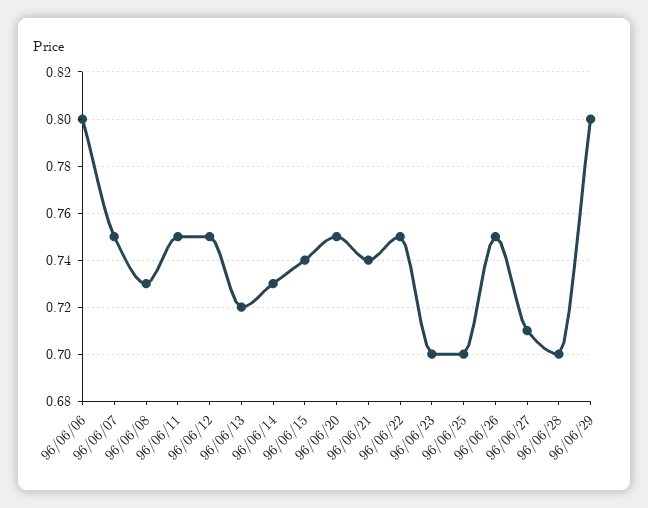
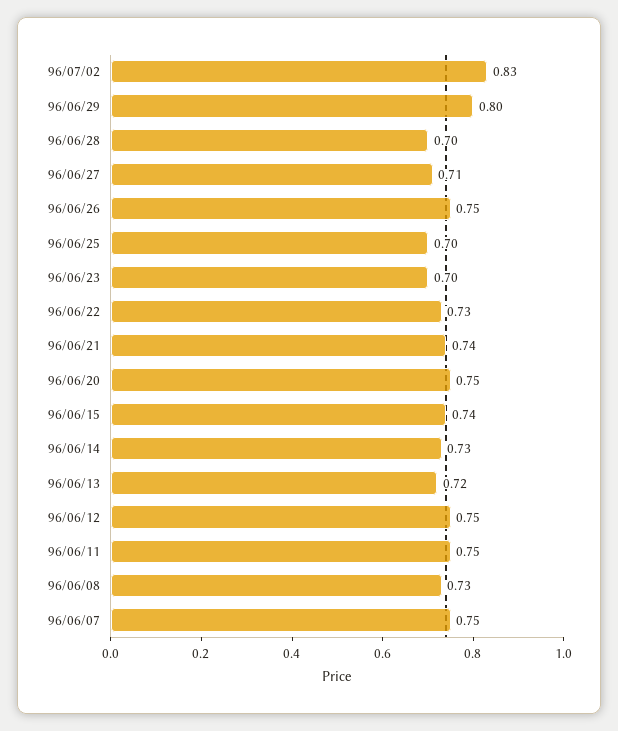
96/06/06: 0.8 -> none
96/06/22: 0.75 -> 0.73
96/07/02: none -> 0.83

